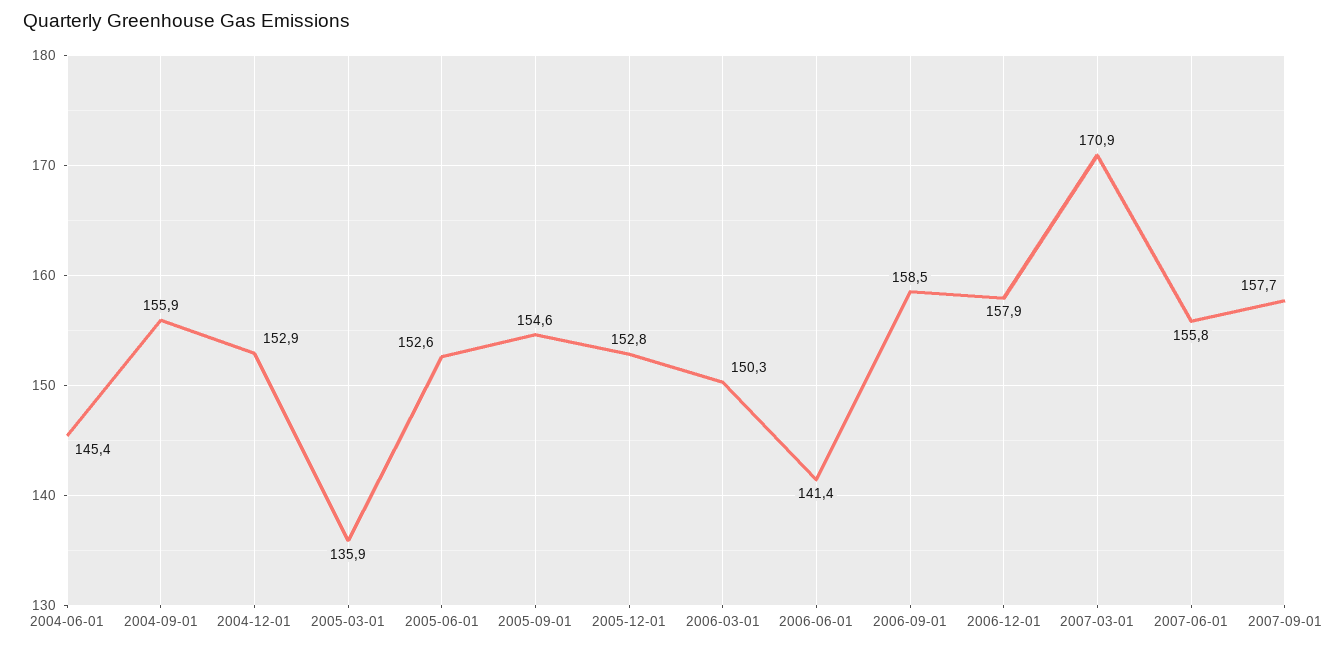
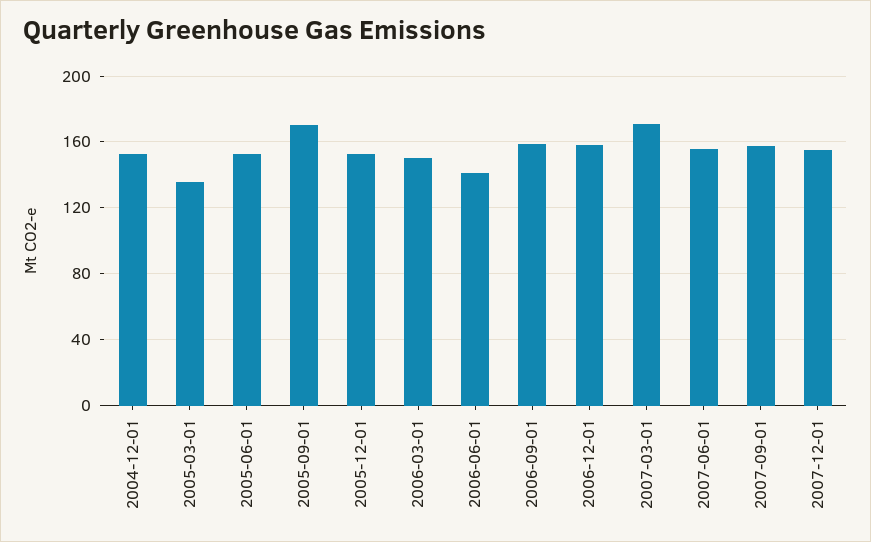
2004-06-01: 145.4 -> none
2004-09-01: 155.9 -> none
2005-09-01: 154.6 -> 170
2007-12-01: none -> 155

